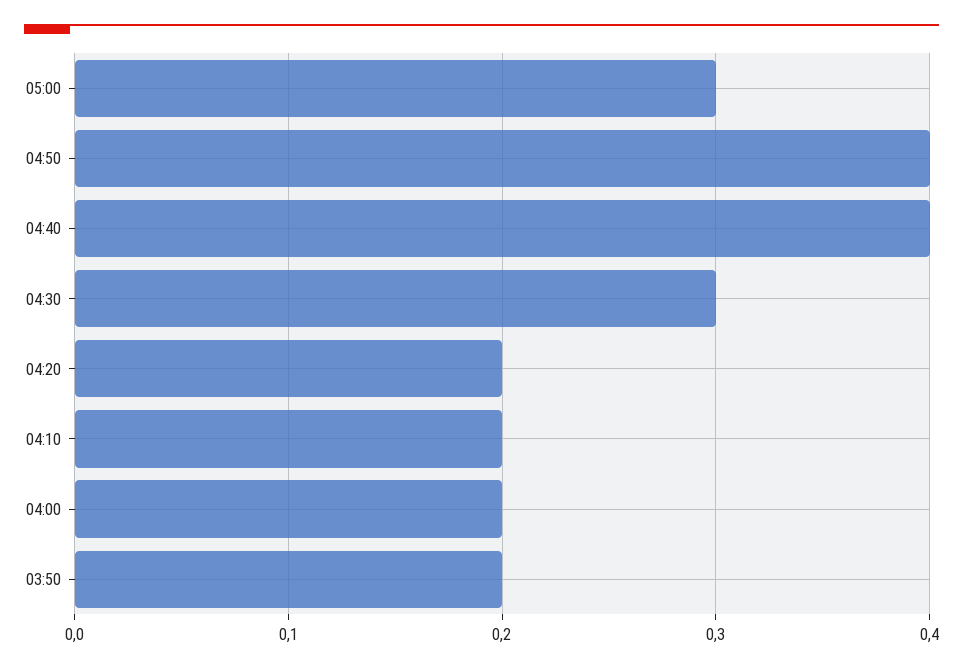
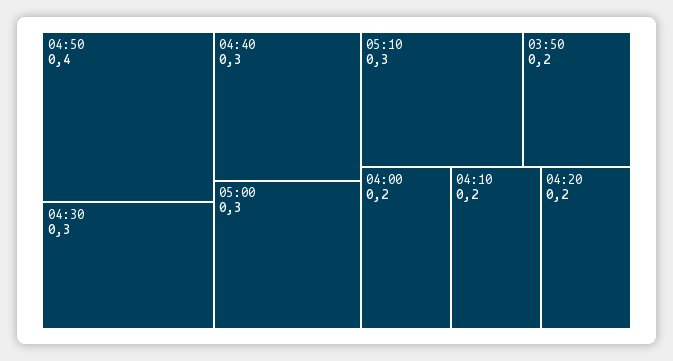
04:40: 0.4 -> 0.3
05:10: none -> 0.3

